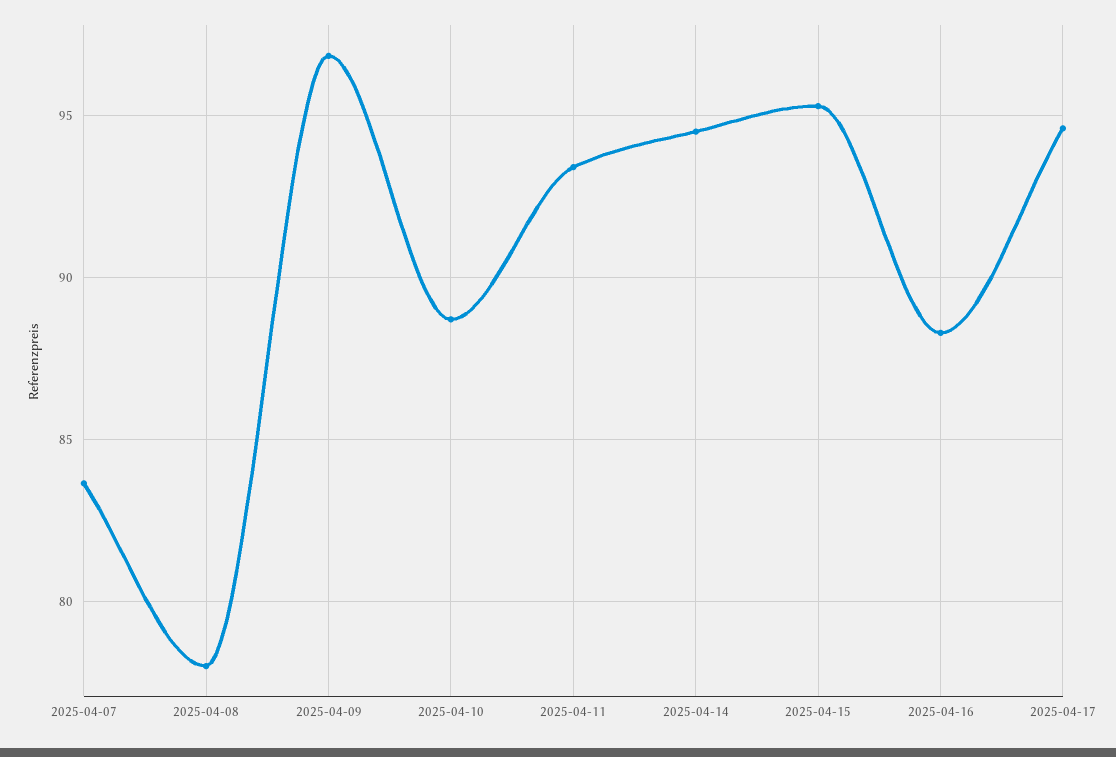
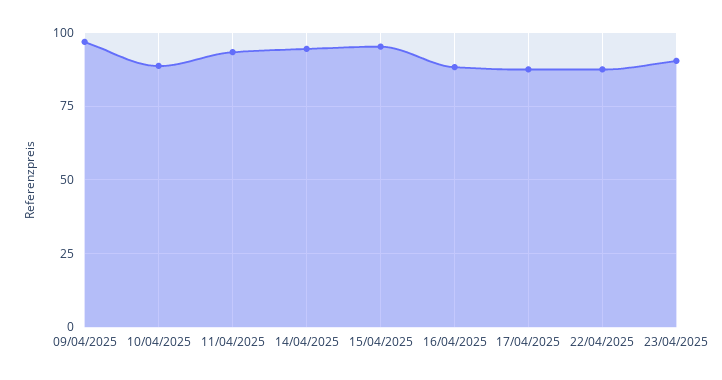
2025-04-07: 83.5 -> none
2025-04-08: 78 -> none
2025-04-17: 94.5 -> 87.5
22/04/2025: none -> 87.5
23/04/2025: none -> 90

